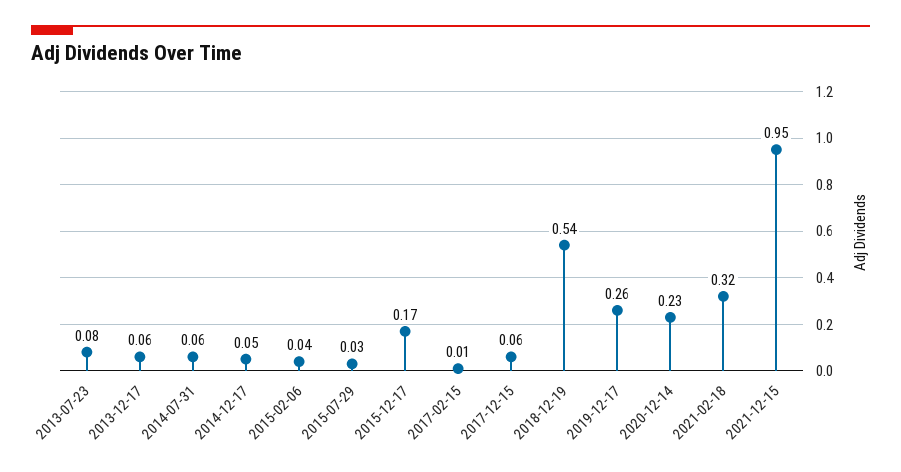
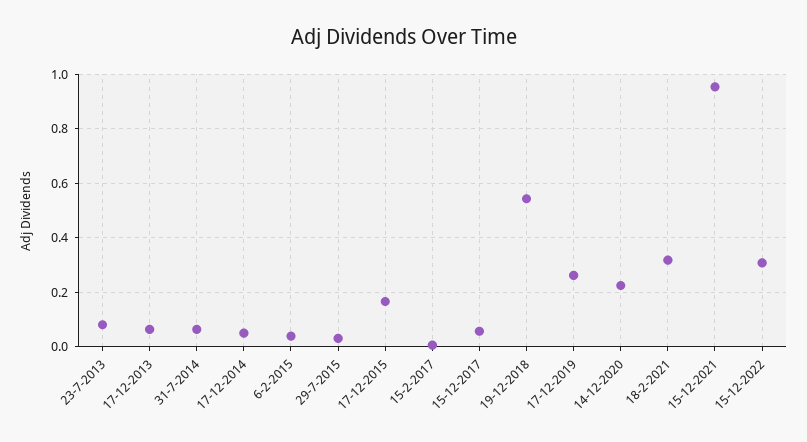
15-12-2022: none -> 0.3

